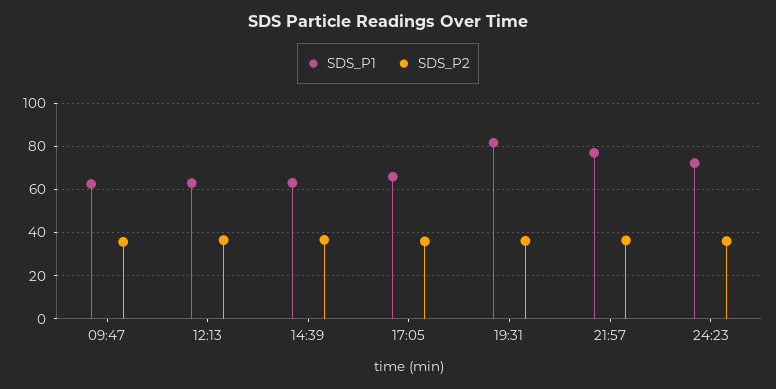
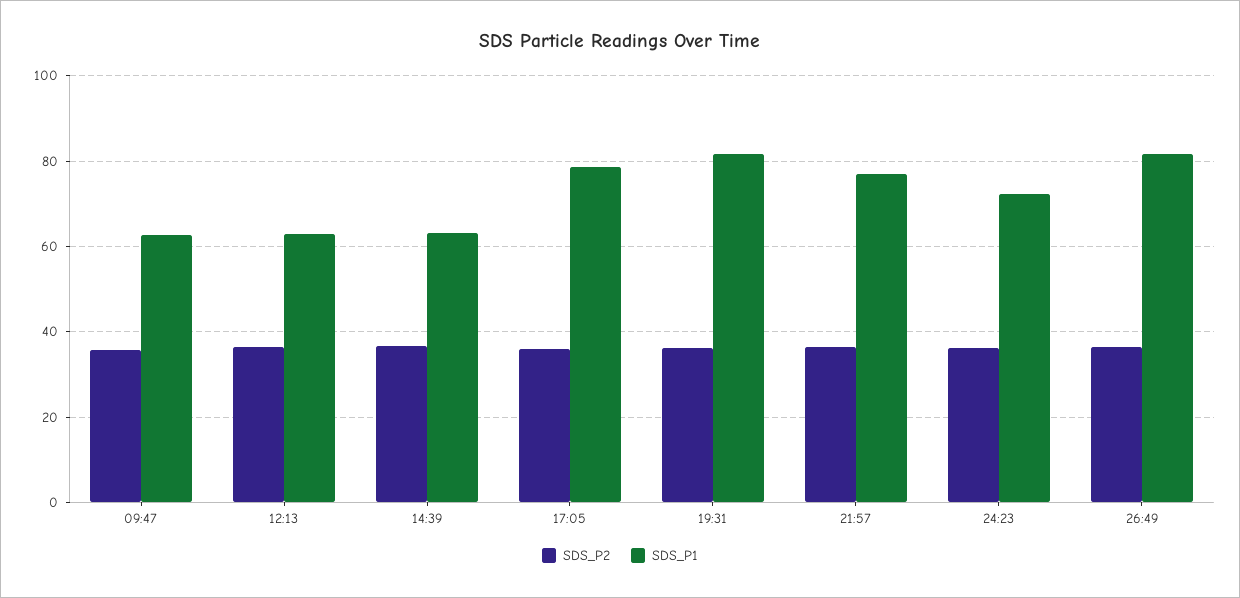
SDS_P1, 17:05: 65 -> 78
SDS_P2, 26:49: none -> 36
SDS_P1, 26:49: none -> 82

